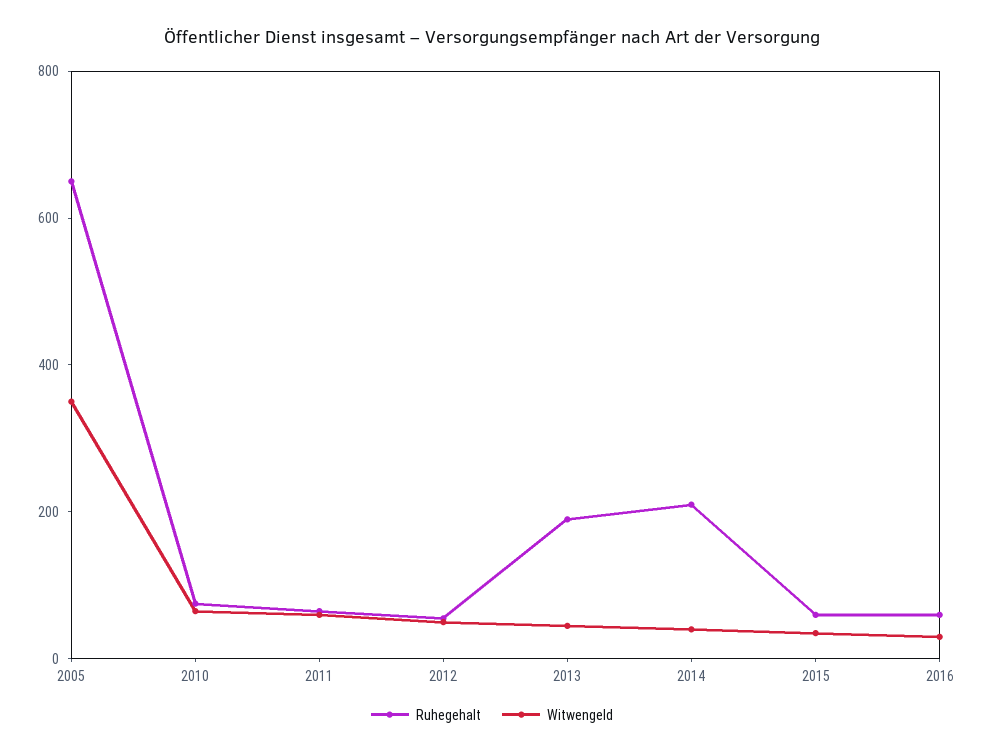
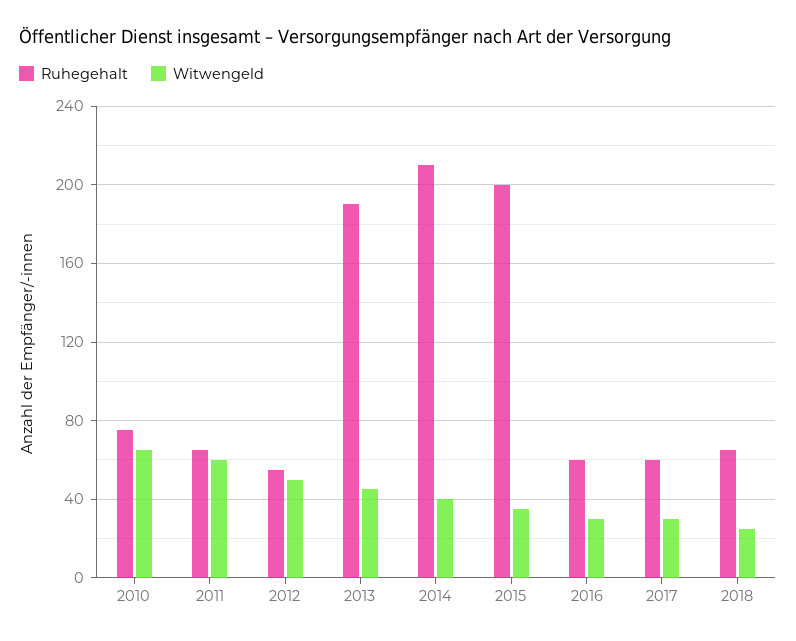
Ruhegehalt, 2005: 650 -> none
Witwengeld, 2005: 350 -> none
Ruhegehalt, 2015: 50 -> 200
Ruhegehalt, 2017: none -> 60
Witwengeld, 2017: none -> 30
Ruhegehalt, 2018: none -> 65
Witwengeld, 2018: none -> 25

